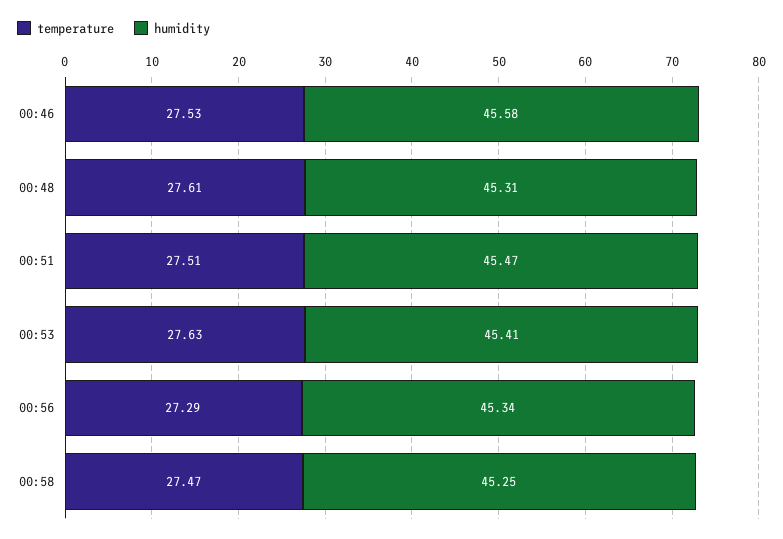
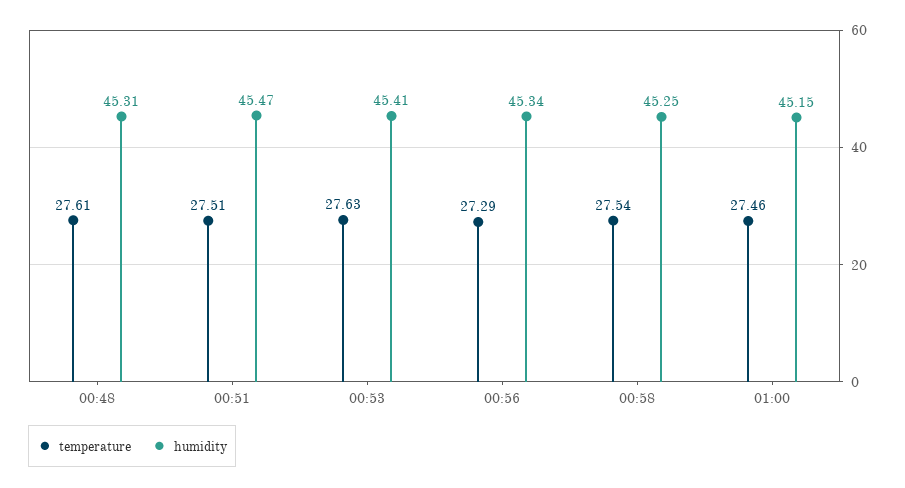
temperature, 00:46: 27.53 -> none
humidity, 00:46: 45.58 -> none
temperature, 00:58: 27.47 -> 27.54
temperature, 01:00: none -> 27.46
humidity, 01:00: none -> 45.15

